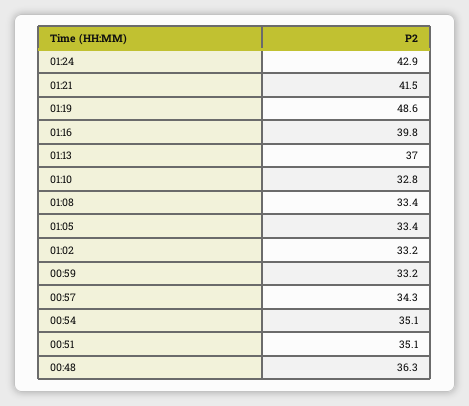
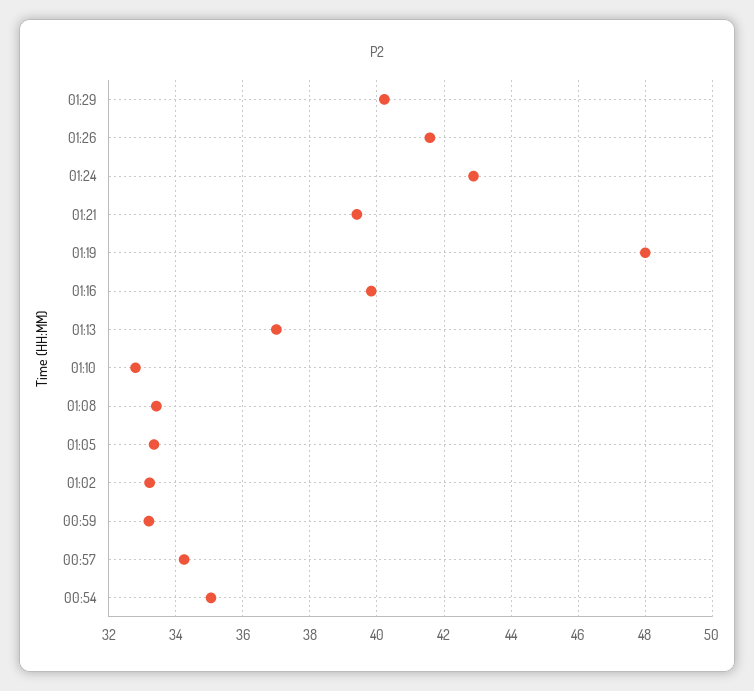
01:21: 41.5 -> 39.4
01:19: 48.6 -> 48
00:51: 35.1 -> none
00:48: 36.3 -> none
01:29: none -> 40.2
01:26: none -> 41.6

